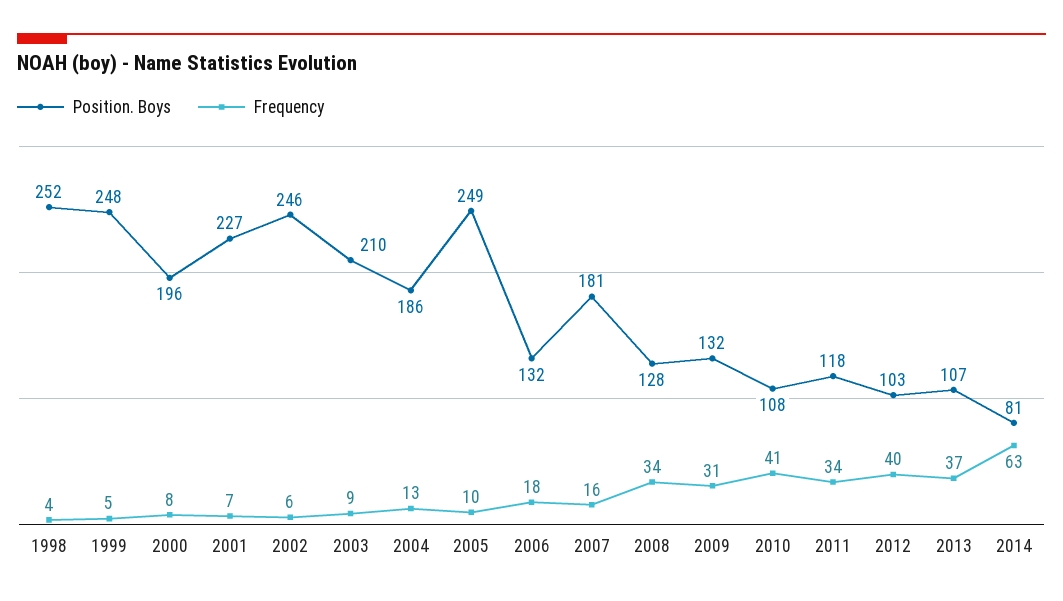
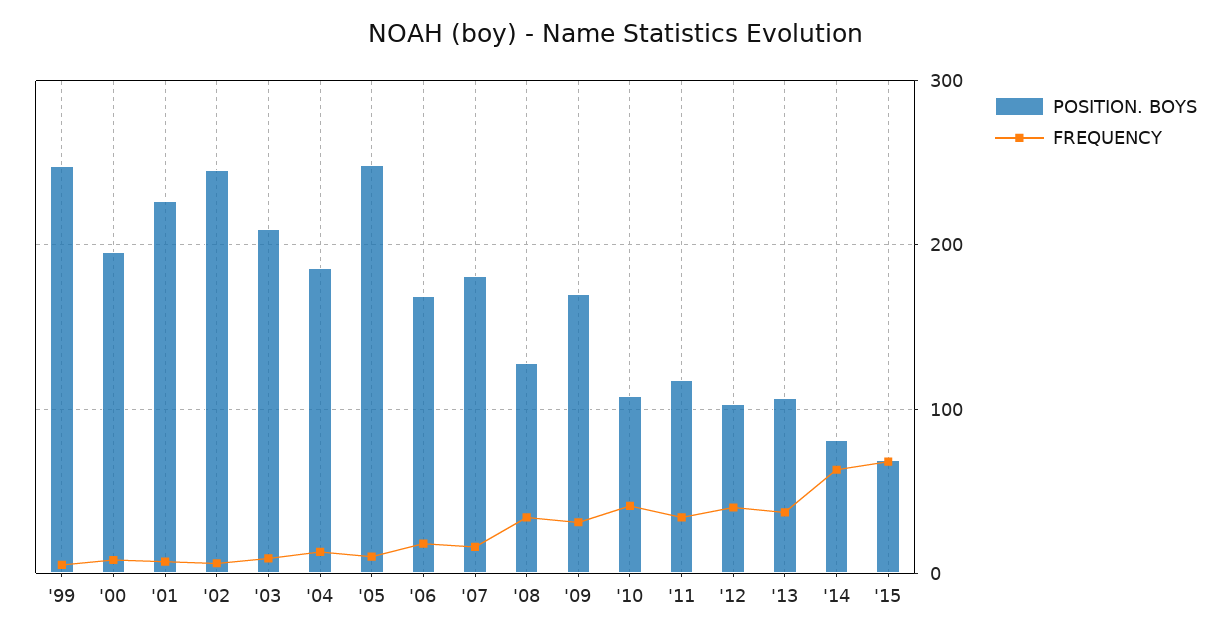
Position. Boys, 1998: 252 -> none
Frequency, 1998: 4 -> none
Position. Boys, 2006: 132 -> 170
Position. Boys, 2009: 132 -> 170
Position. Boys, '15: none -> 70
Frequency, '15: none -> 70

